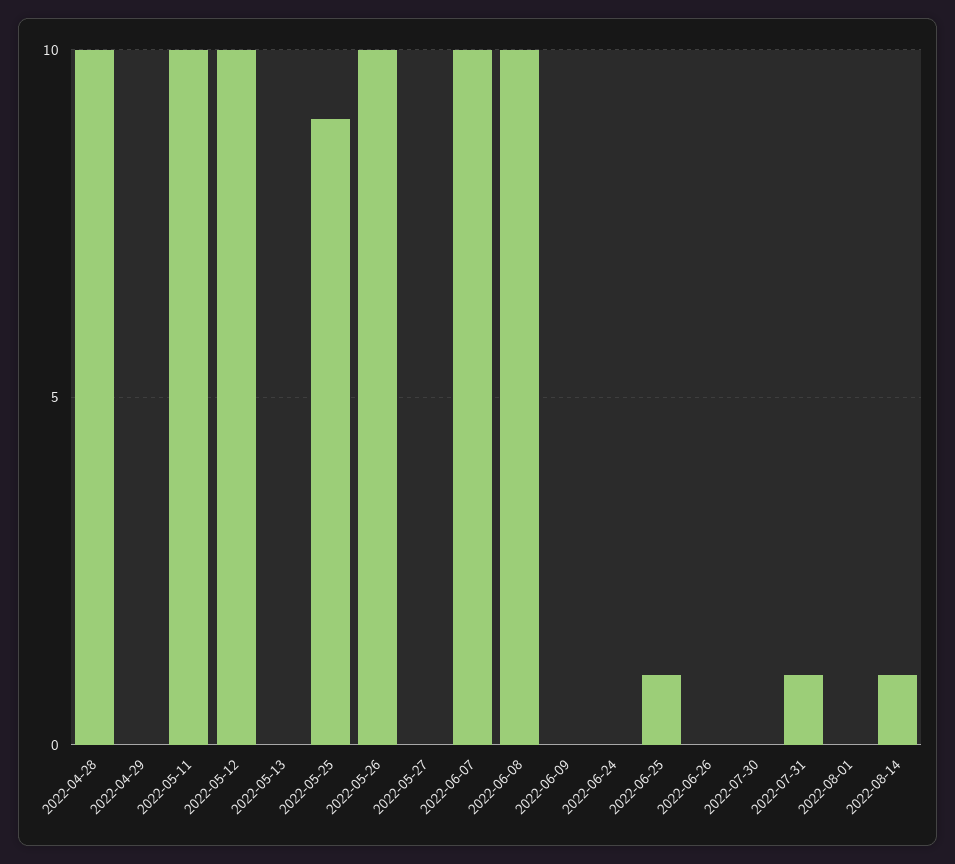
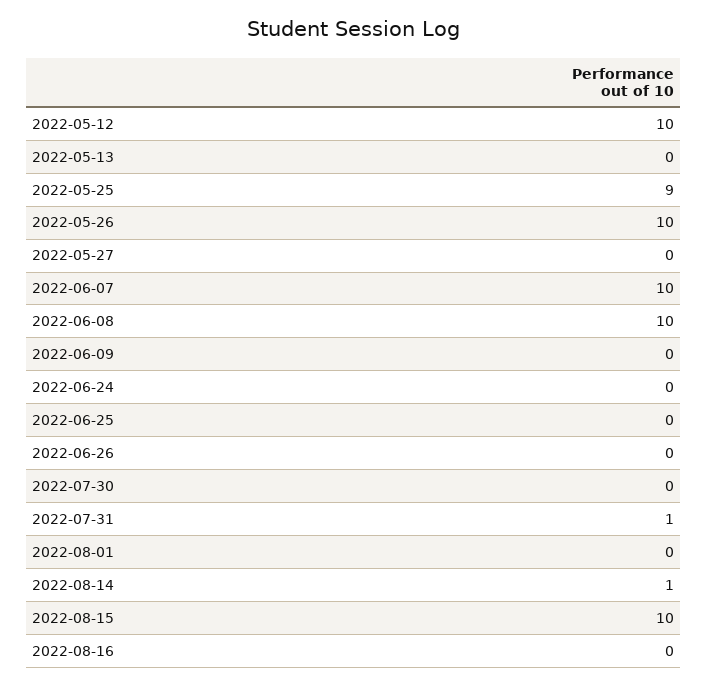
2022-04-28: 10 -> none
2022-04-29: 0 -> none
2022-05-11: 10 -> none
2022-06-25: 1 -> 0
2022-08-15: none -> 10
2022-08-16: none -> 0

